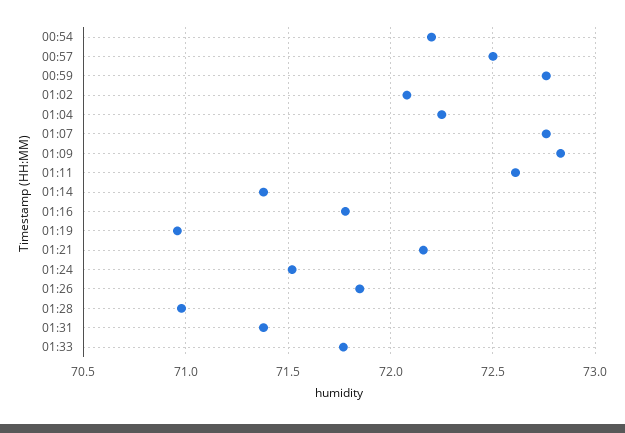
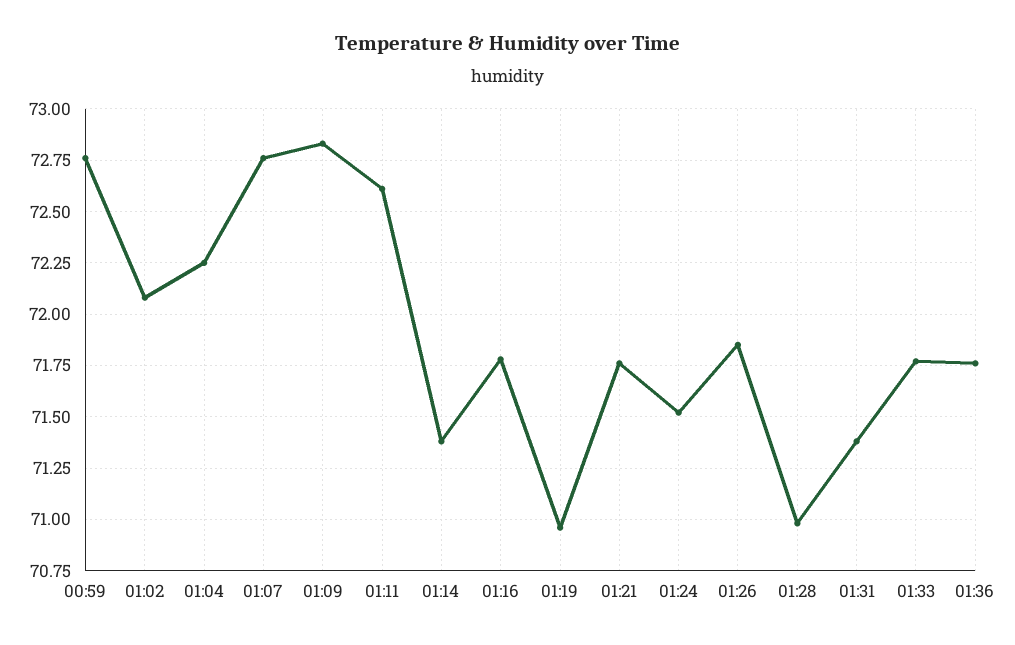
00:54: 72.2 -> none
00:57: 72.5 -> none
01:21: 72.15 -> 71.75
01:36: none -> 71.75

